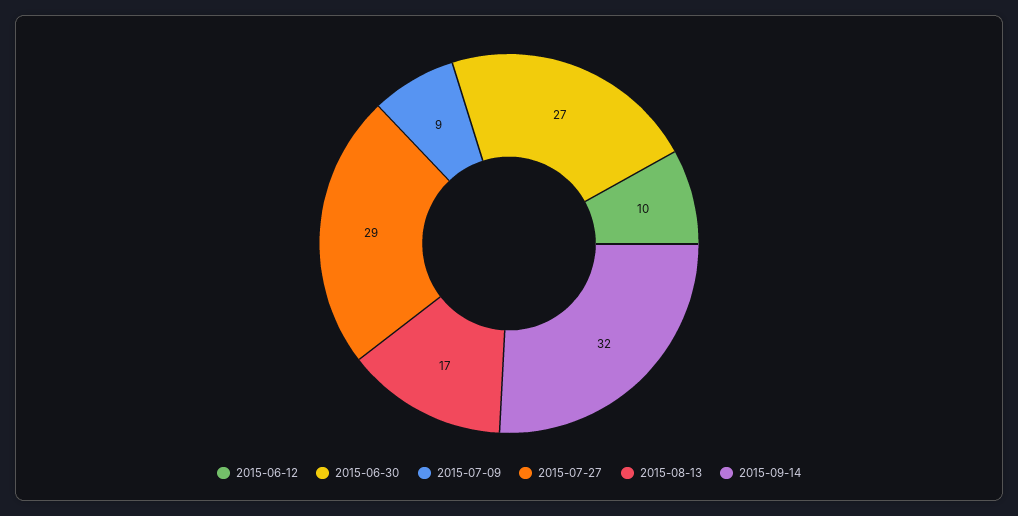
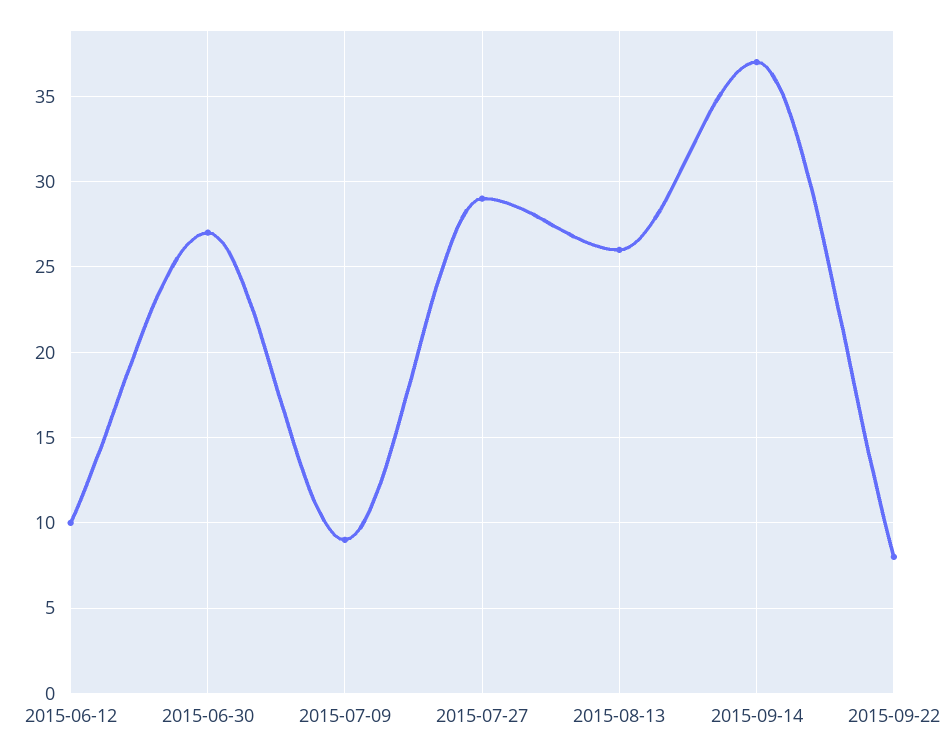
2015-08-13: 17 -> 26
2015-09-14: 32 -> 37
2015-09-22: none -> 8

